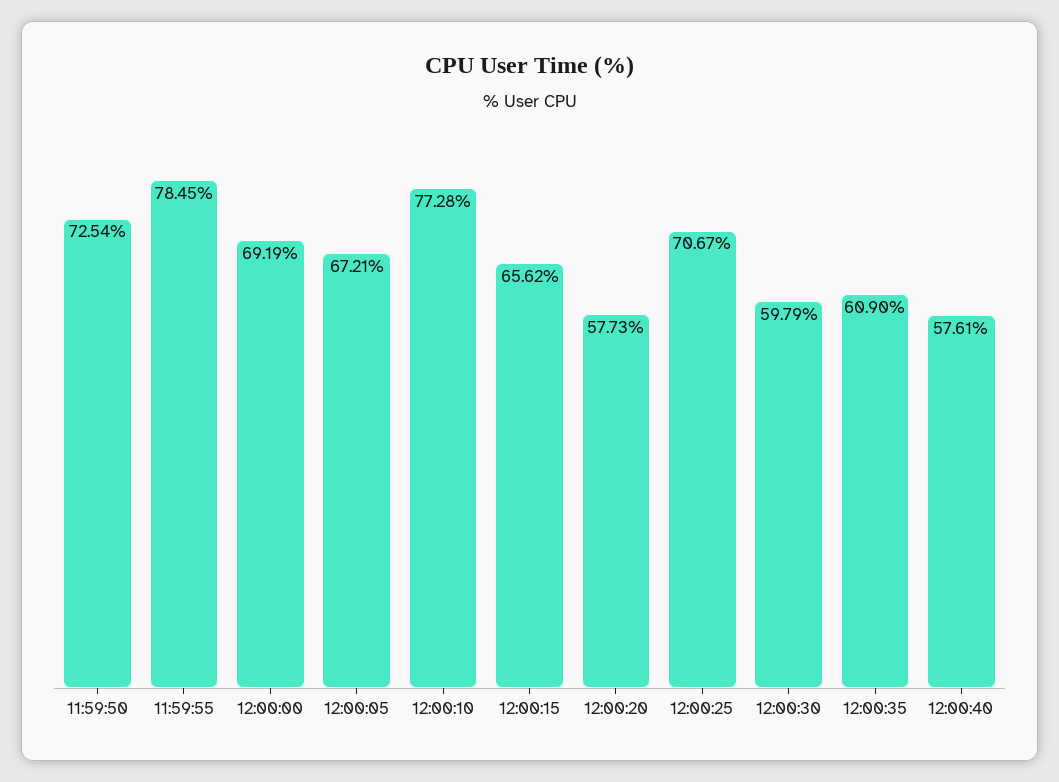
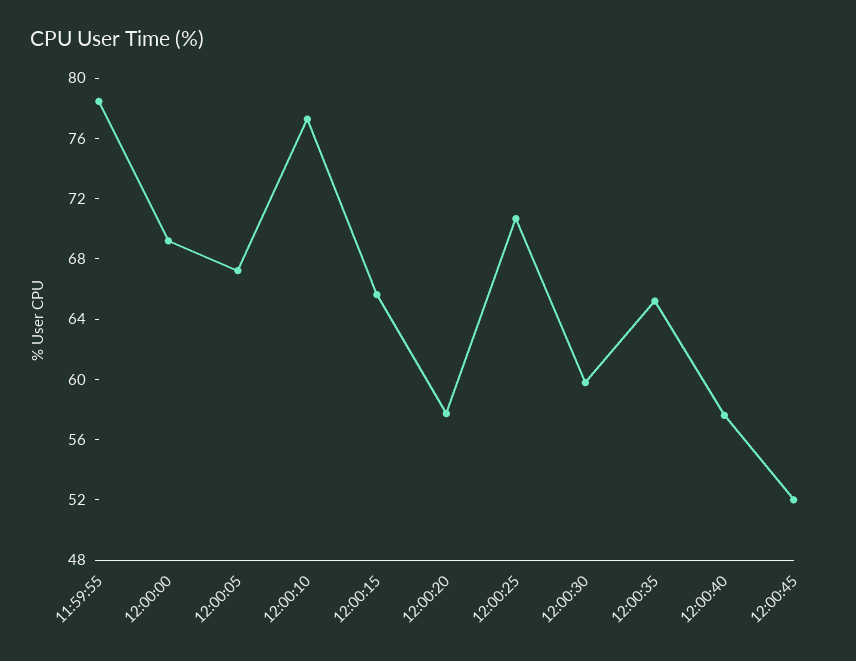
11:59:50: 72.54 -> none
12:00:35: 60.9 -> 65
12:00:45: none -> 52

